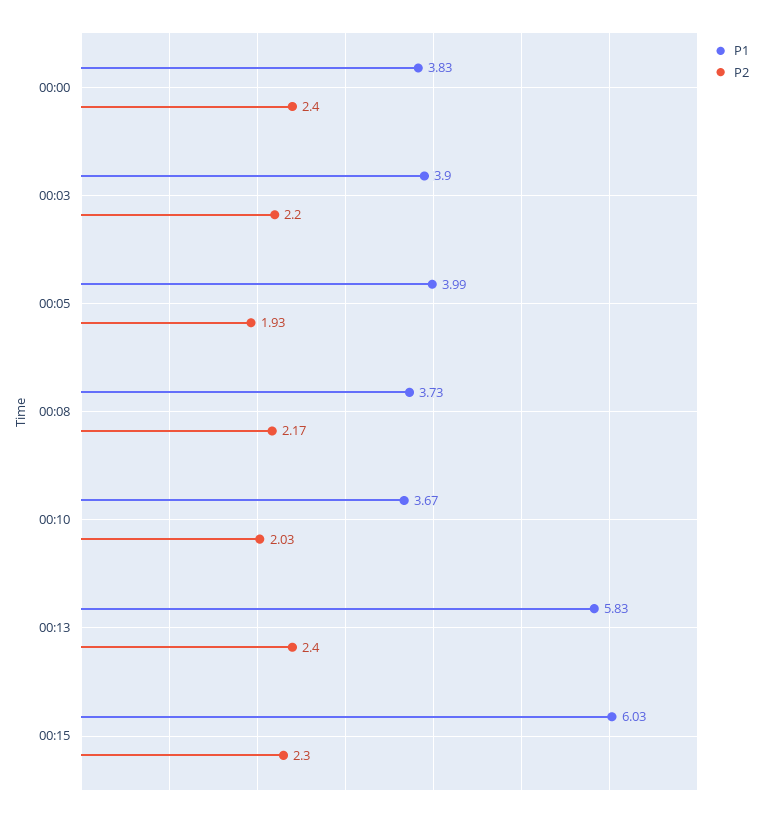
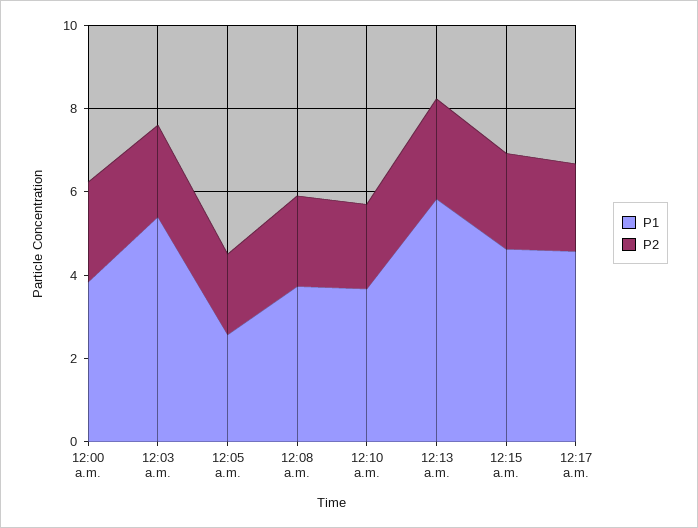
P1, 00:03: 3.9 -> 5.5
P1, 00:05: 3.99 -> 2.5
P1, 00:15: 6.03 -> 4.5
P1, 12:17 a.m.: none -> 4.5
P2, 12:17 a.m.: none -> 2

